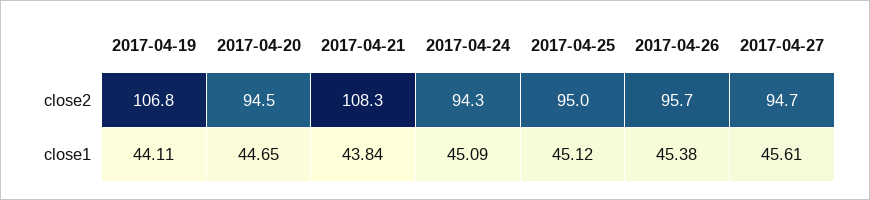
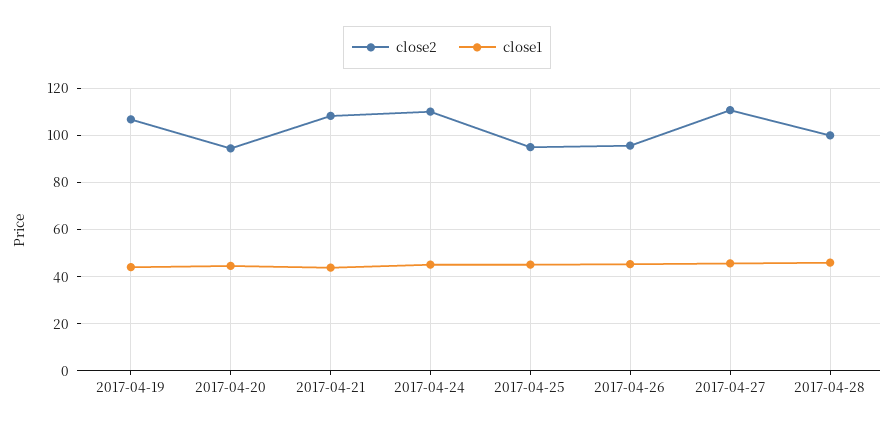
close2, 2017-04-24: 94.3 -> 110
close2, 2017-04-27: 94.7 -> 110
close2, 2017-04-28: none -> 100
close1, 2017-04-28: none -> 45

